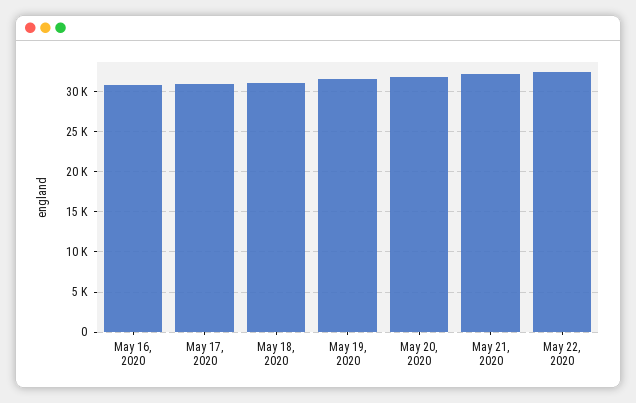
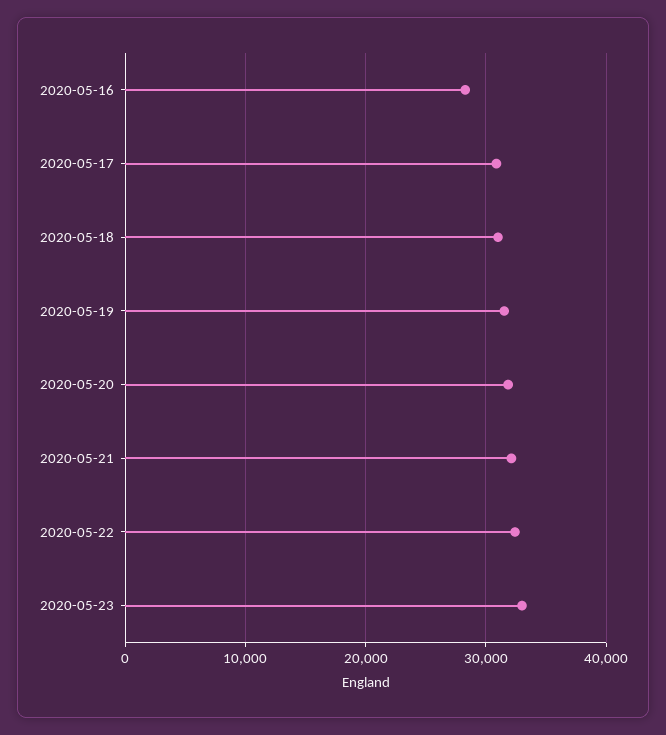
May 16, 2020: 31000 -> 28000
2020-05-23: none -> 33000

